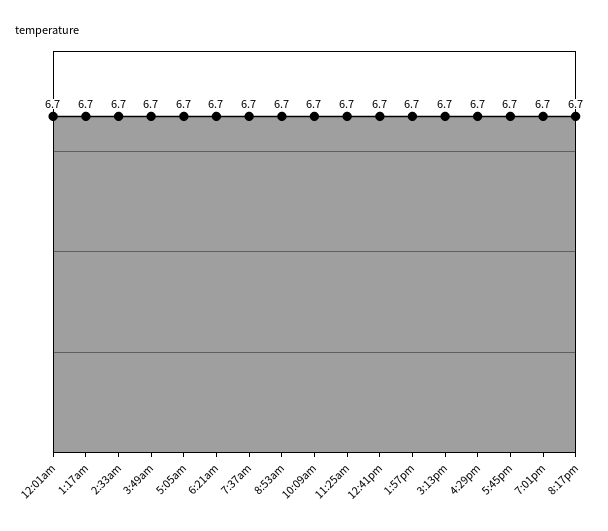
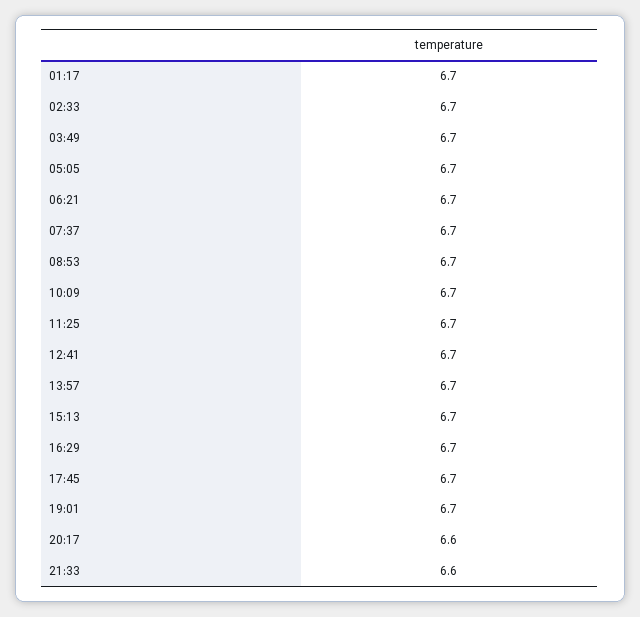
12:01am: 6.7 -> none
8:17pm: 6.7 -> 6.6
21:33: none -> 6.6

